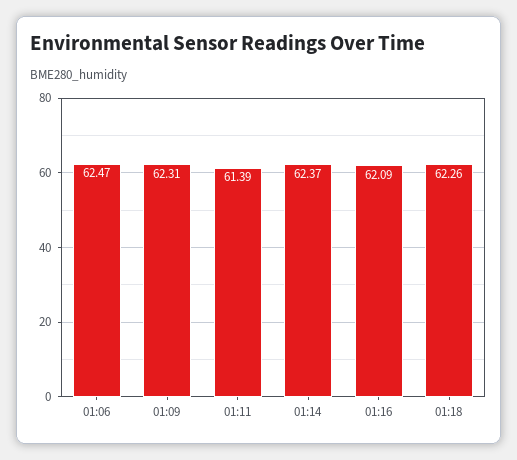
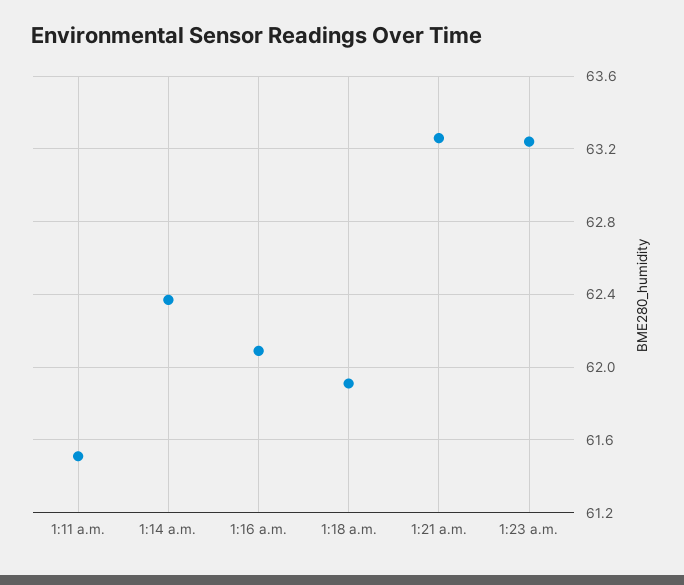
01:06: 62.47 -> none
01:09: 62.31 -> none
01:11: 61.39 -> 61.5
01:18: 62.26 -> 61.9
1:21 a.m.: none -> 63.25
1:23 a.m.: none -> 63.25

